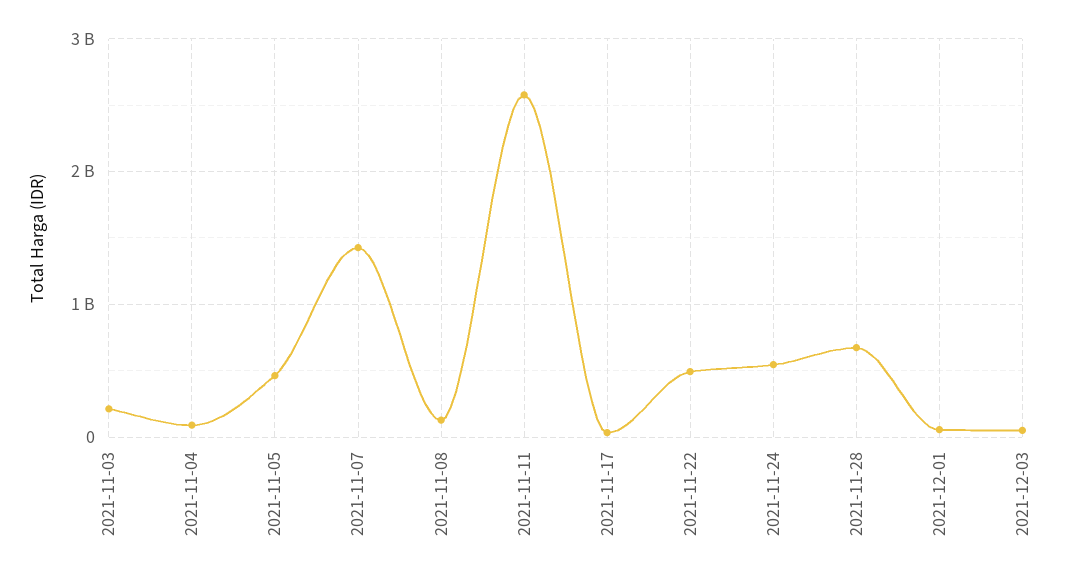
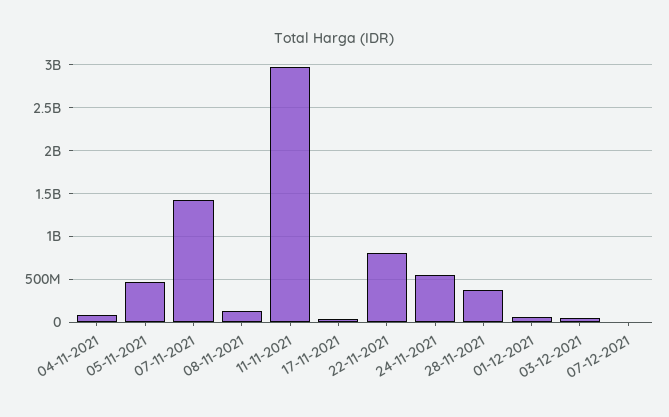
2021-11-03: 200000000 -> none
2021-11-11: 2600000000 -> 3000000000
2021-11-22: 500000000 -> 800000000
2021-11-28: 700000000 -> 400000000
07-12-2021: none -> 0

